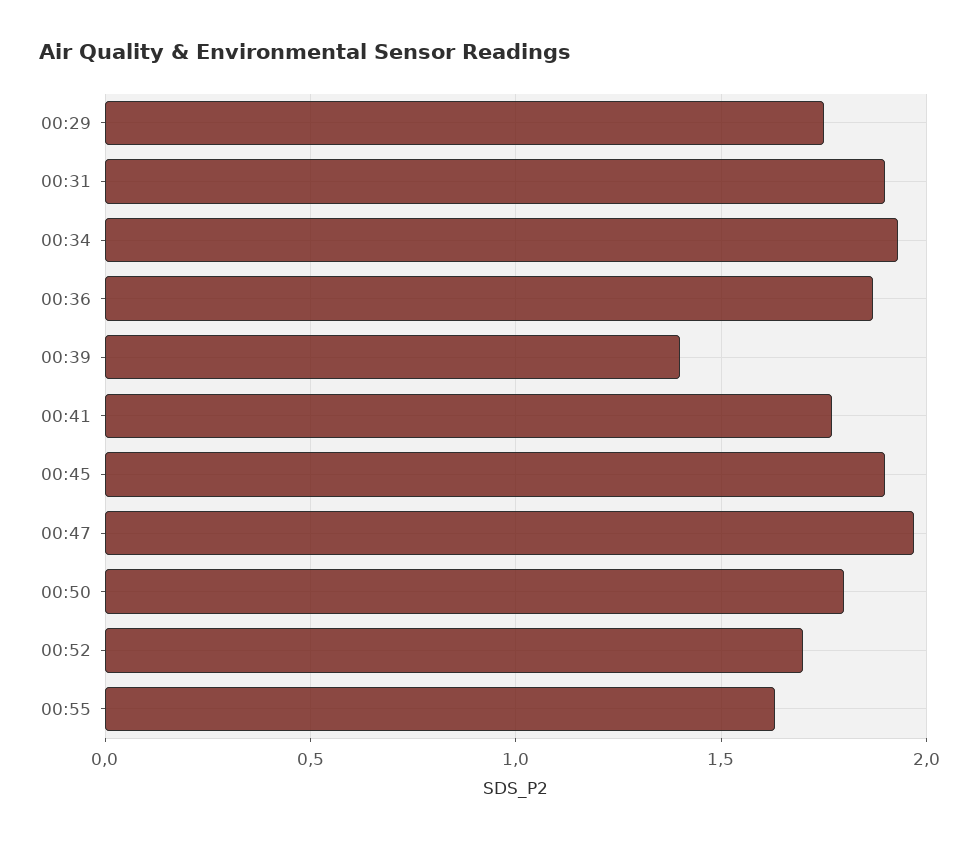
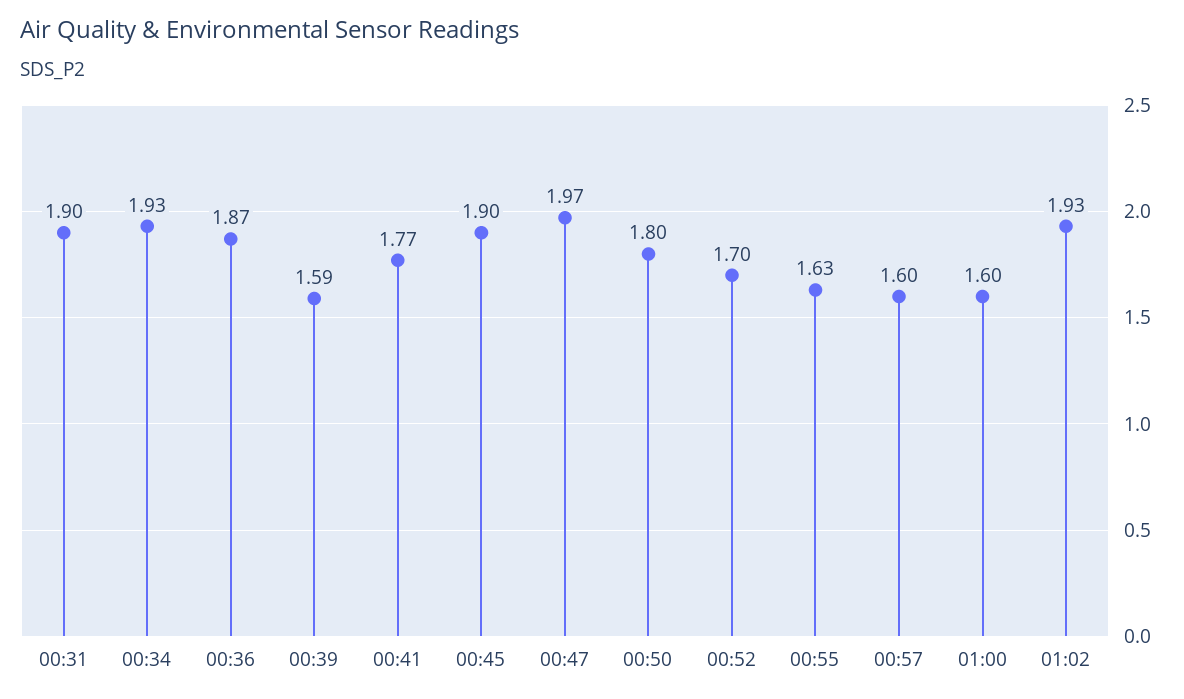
00:29: 1.75 -> none
00:39: 1.4 -> 1.59
00:57: none -> 1.6
01:00: none -> 1.6
01:02: none -> 1.93

